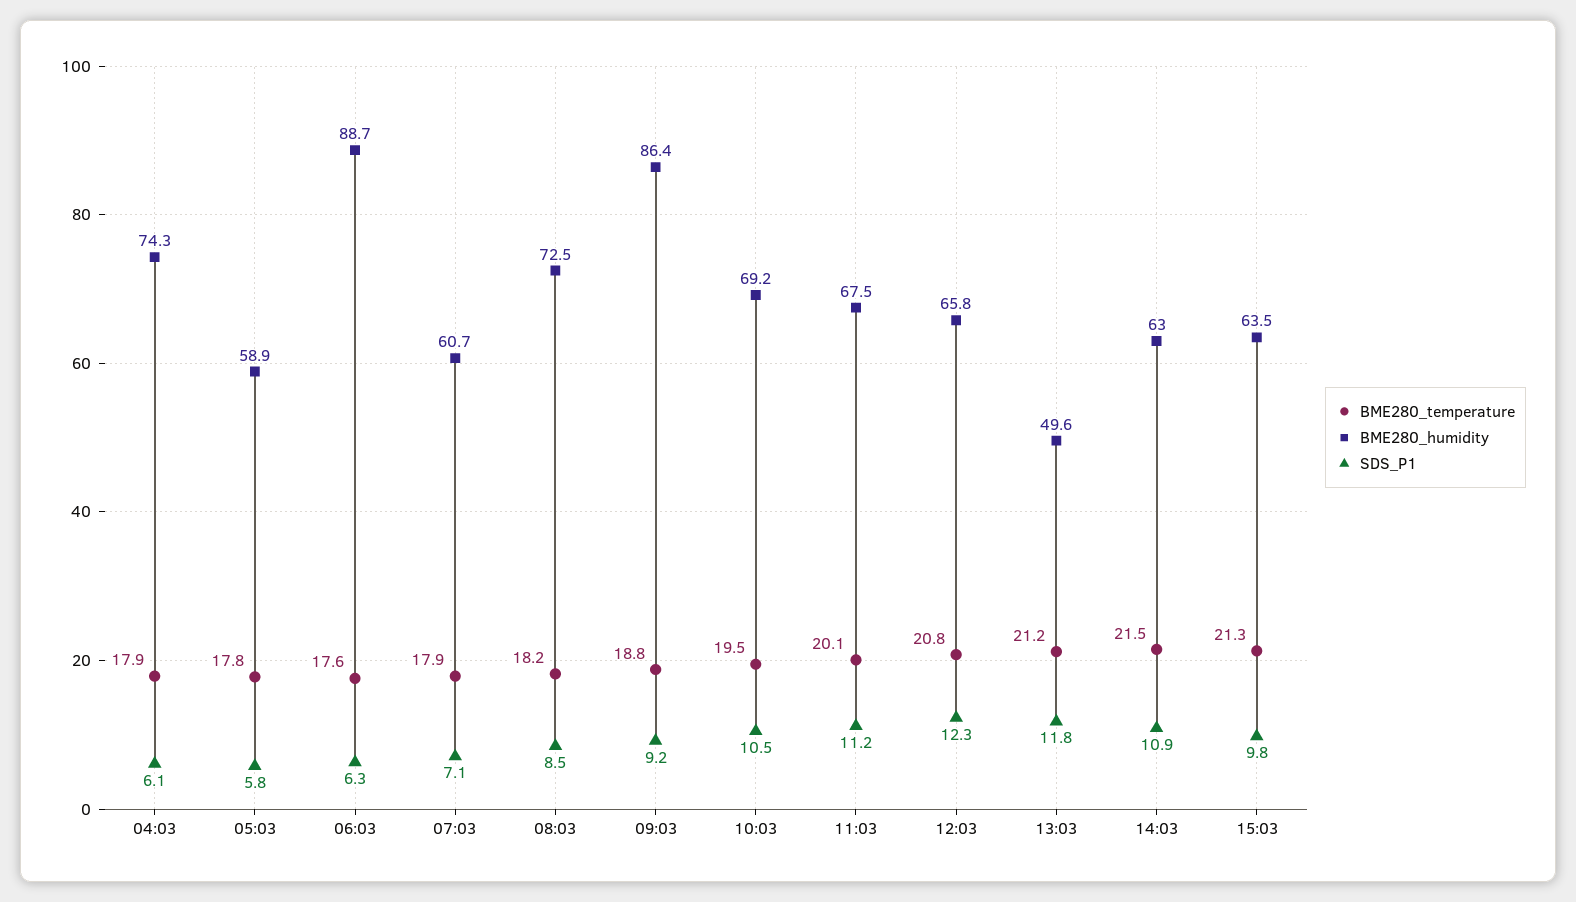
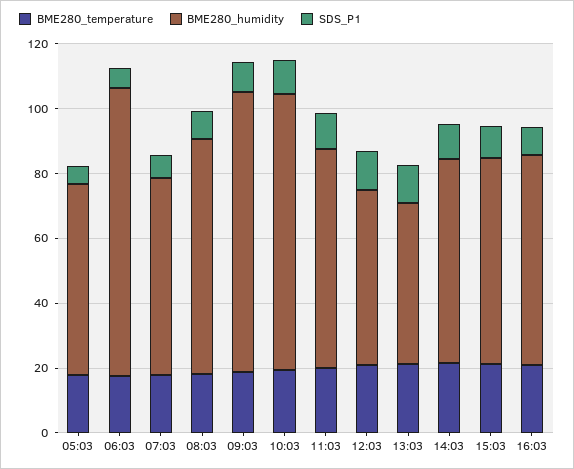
BME280_temperature, 04:03: 17.9 -> none
BME280_humidity, 04:03: 74.3 -> none
SDS_P1, 04:03: 6.1 -> none
BME280_humidity, 10:03: 69.2 -> 85
BME280_humidity, 12:03: 65.8 -> 55
BME280_temperature, 16:03: none -> 20
BME280_humidity, 16:03: none -> 65
SDS_P1, 16:03: none -> 10

